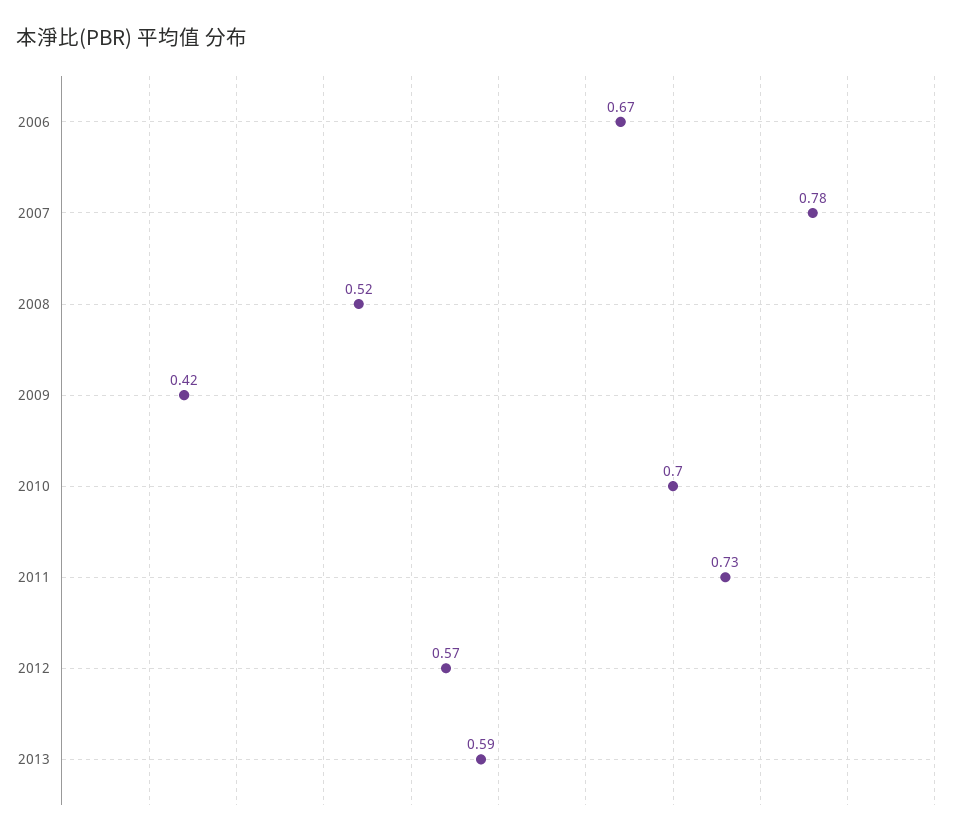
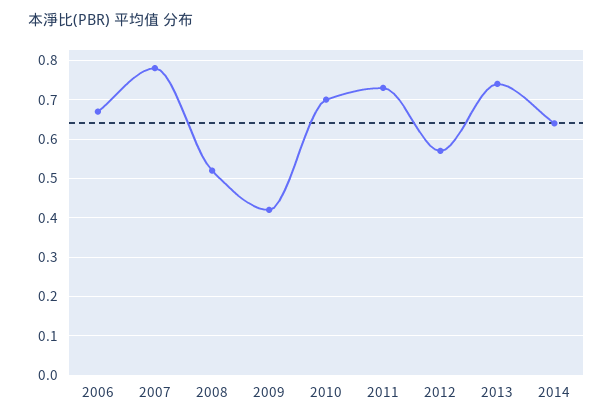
2013: 0.59 -> 0.75
2014: none -> 0.65

